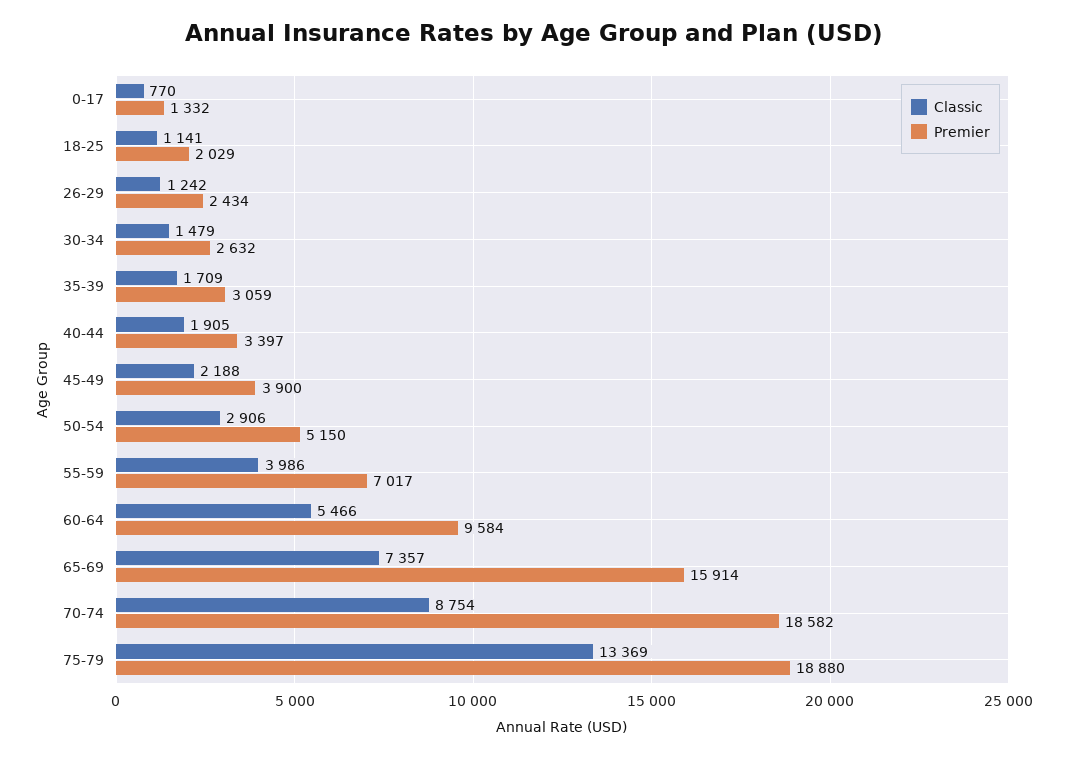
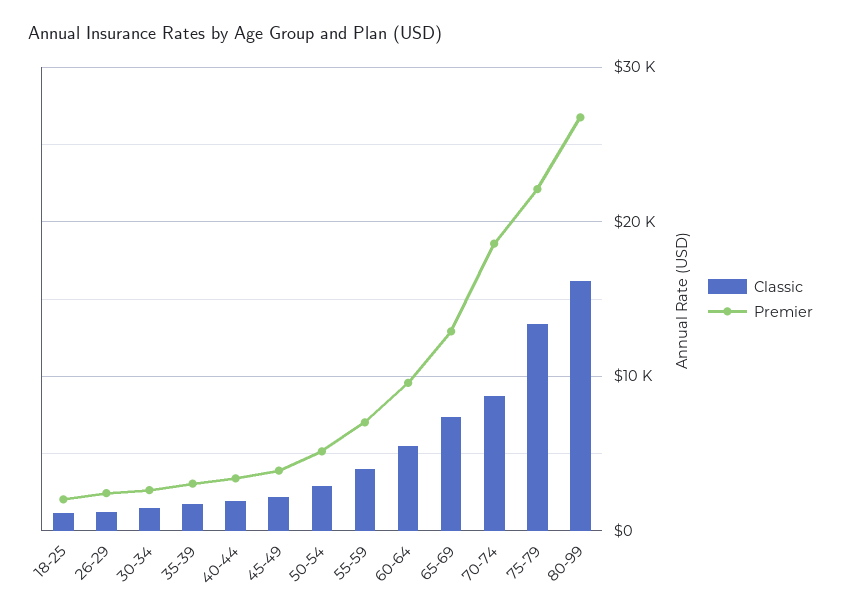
Classic, 0-17: 770 -> none
Premier, 0-17: 1332 -> none
Premier, 65-69: 15914 -> 13000
Premier, 75-79: 18880 -> 22000
Classic, 80-99: none -> 16000
Premier, 80-99: none -> 27000

